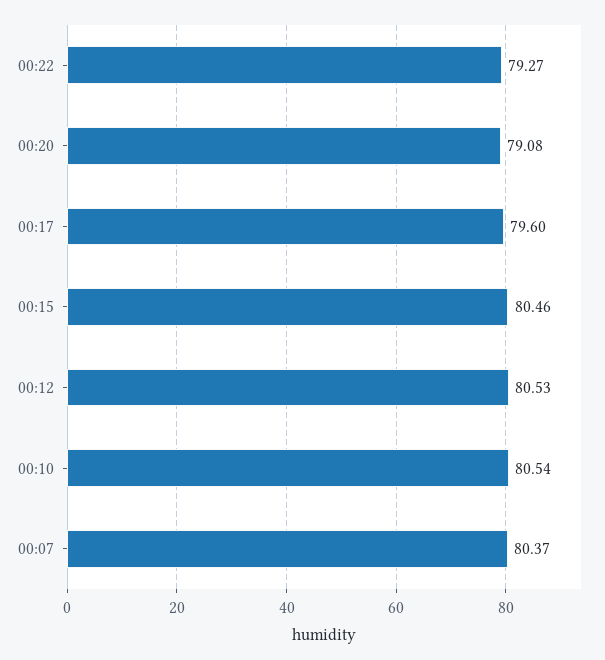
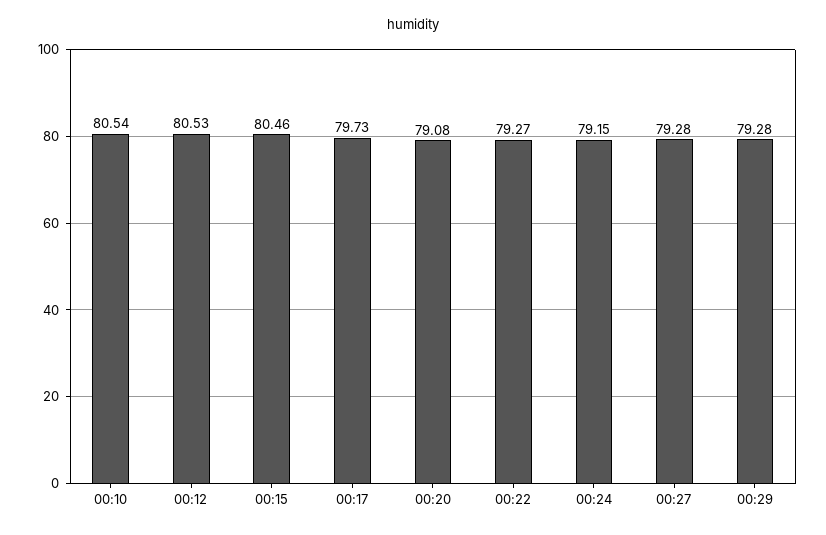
00:17: 79.6 -> 79.73
00:07: 80.37 -> none
00:24: none -> 79.15
00:27: none -> 79.28
00:29: none -> 79.28

